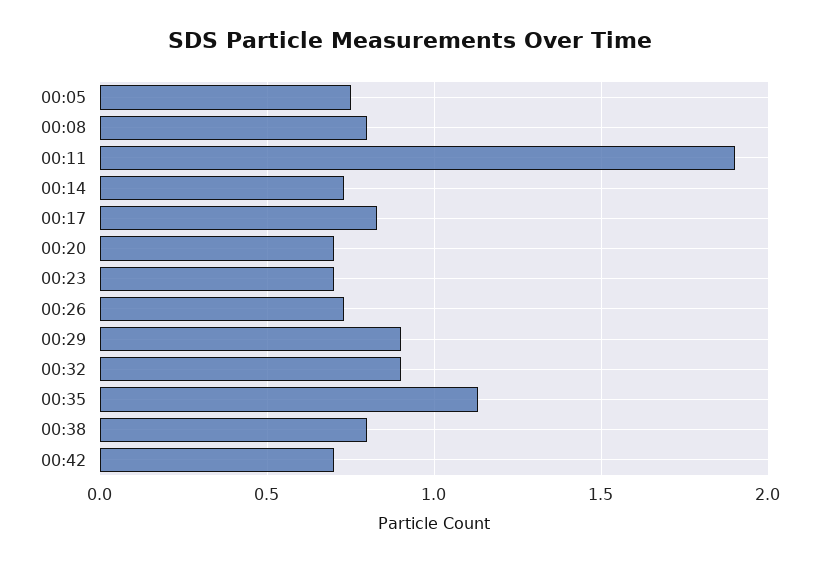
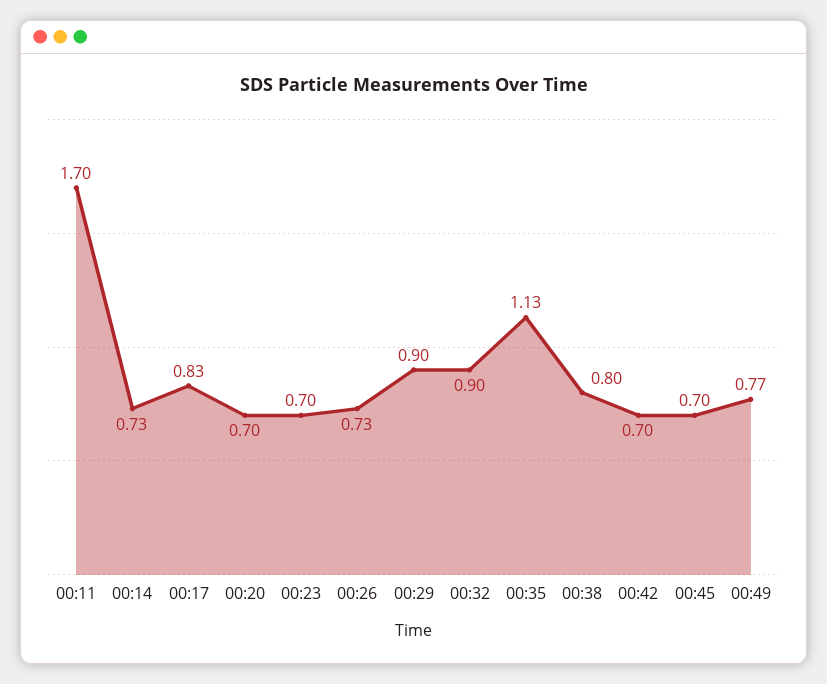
00:05: 0.75 -> none
00:08: 0.8 -> none
00:11: 1.9 -> 1.7
00:45: none -> 0.7
00:49: none -> 0.77

